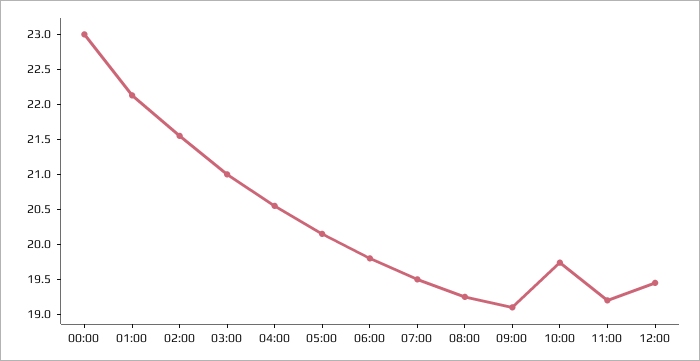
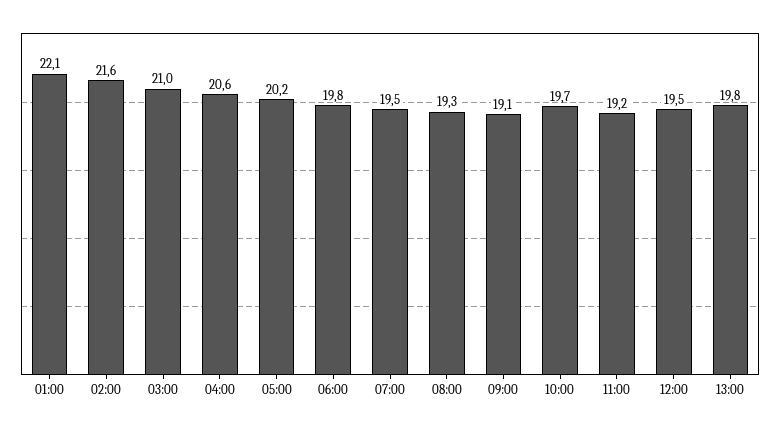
00:00: 23 -> none
13:00: none -> 19.8

